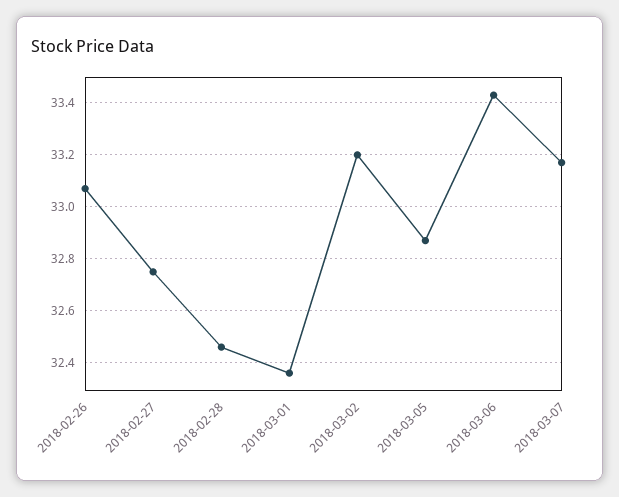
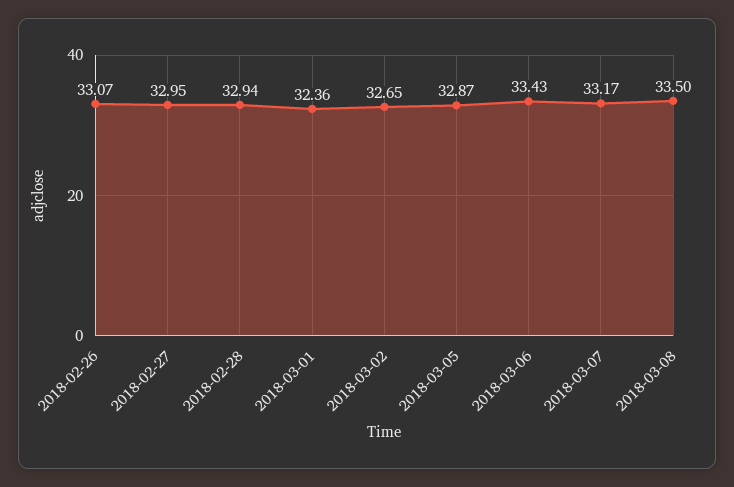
2018-02-27: 32.75 -> 32.95
2018-02-28: 32.45 -> 32.94
2018-03-02: 33.2 -> 32.65
2018-03-08: none -> 33.5

